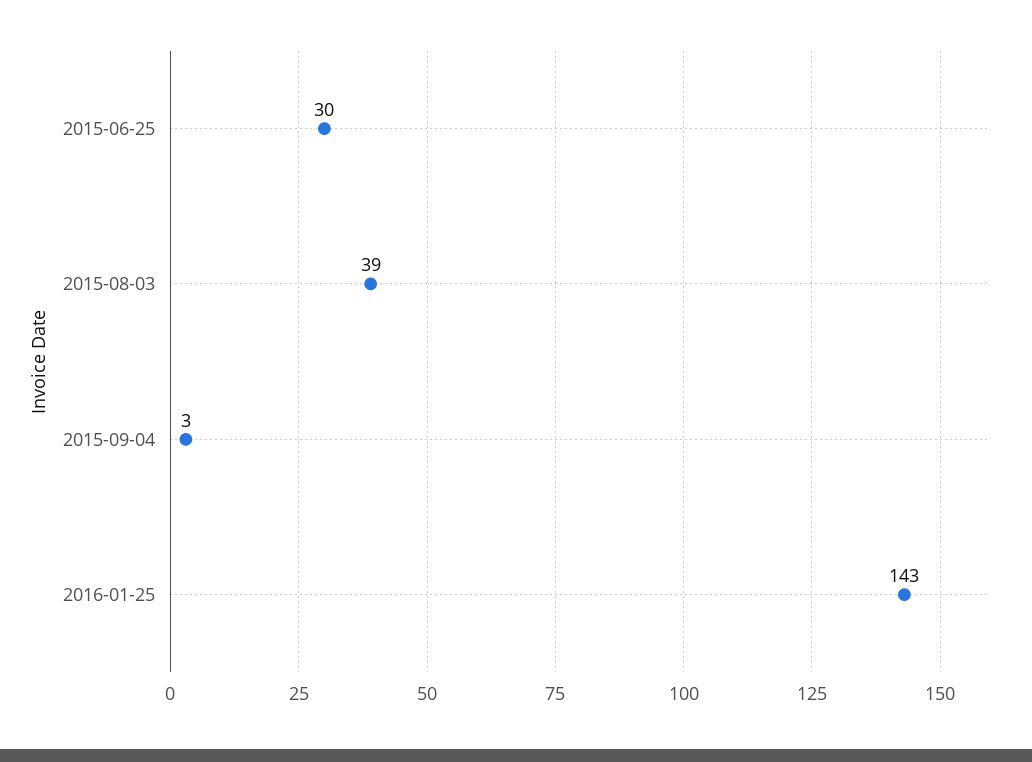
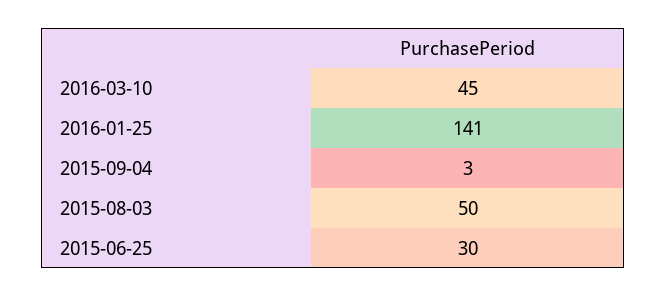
2015-08-03: 39 -> 50
2016-01-25: 143 -> 141
2016-03-10: none -> 45

